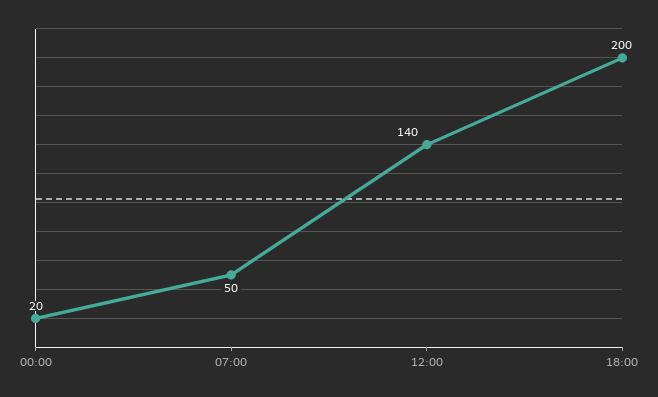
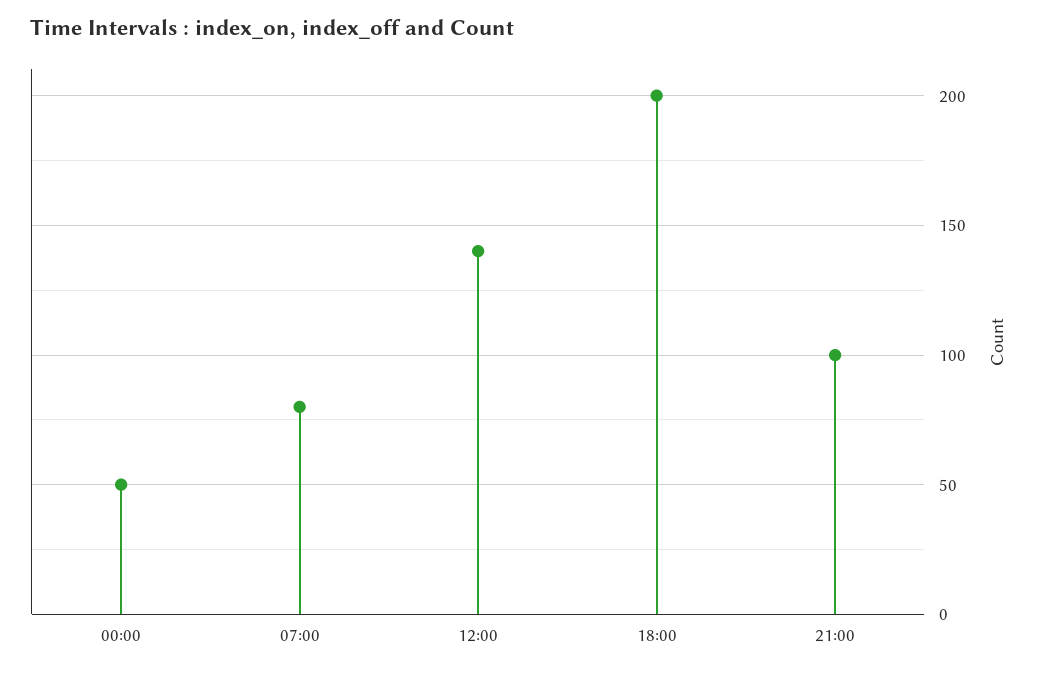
00:00: 20 -> 50
07:00: 50 -> 80
21:00: none -> 100

